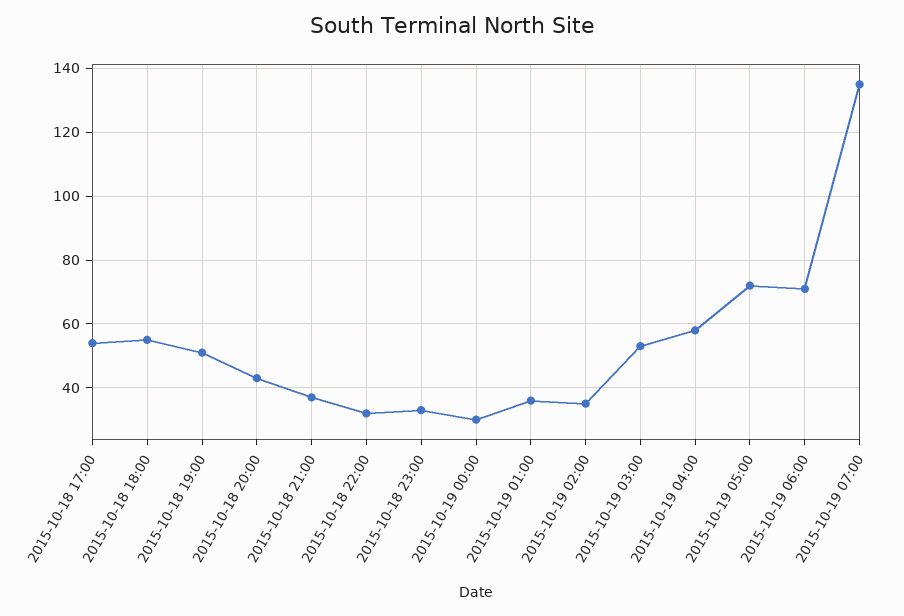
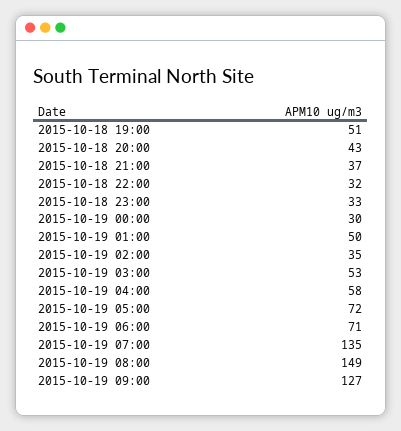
2015-10-18 17:00: 55 -> none
2015-10-18 18:00: 55 -> none
2015-10-19 01:00: 35 -> 50
2015-10-19 08:00: none -> 149
2015-10-19 09:00: none -> 127

